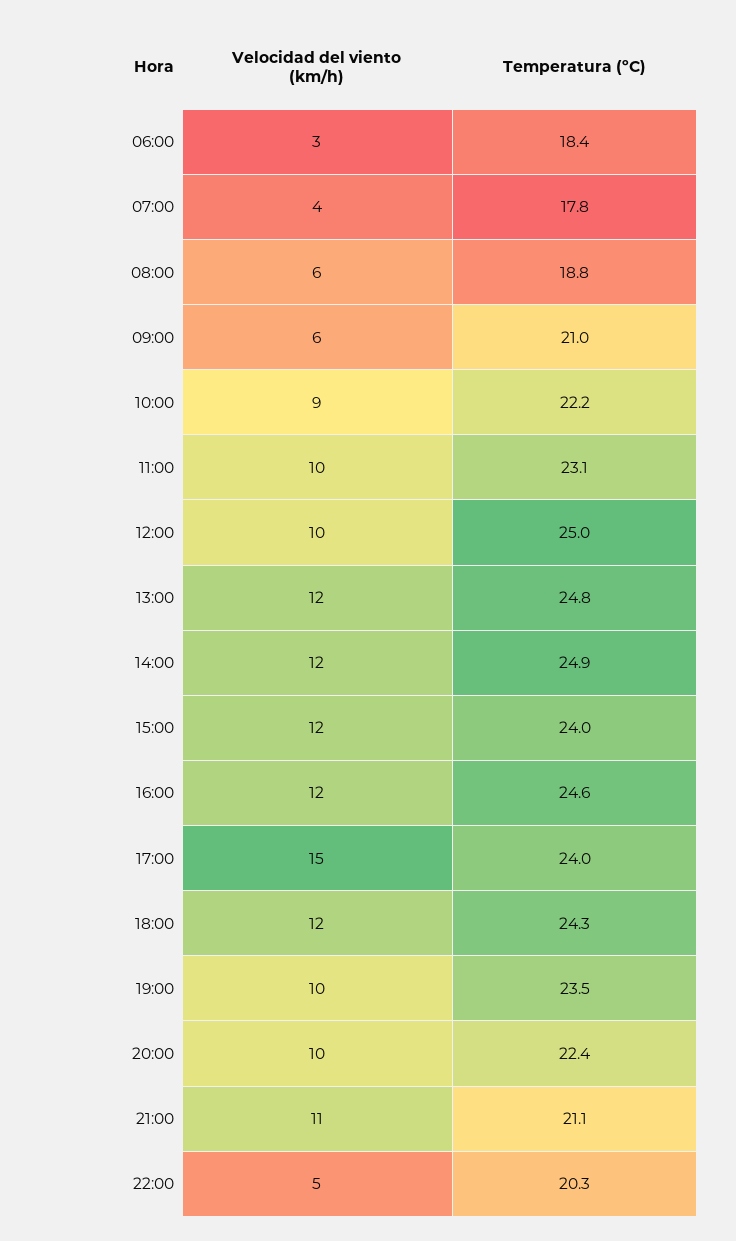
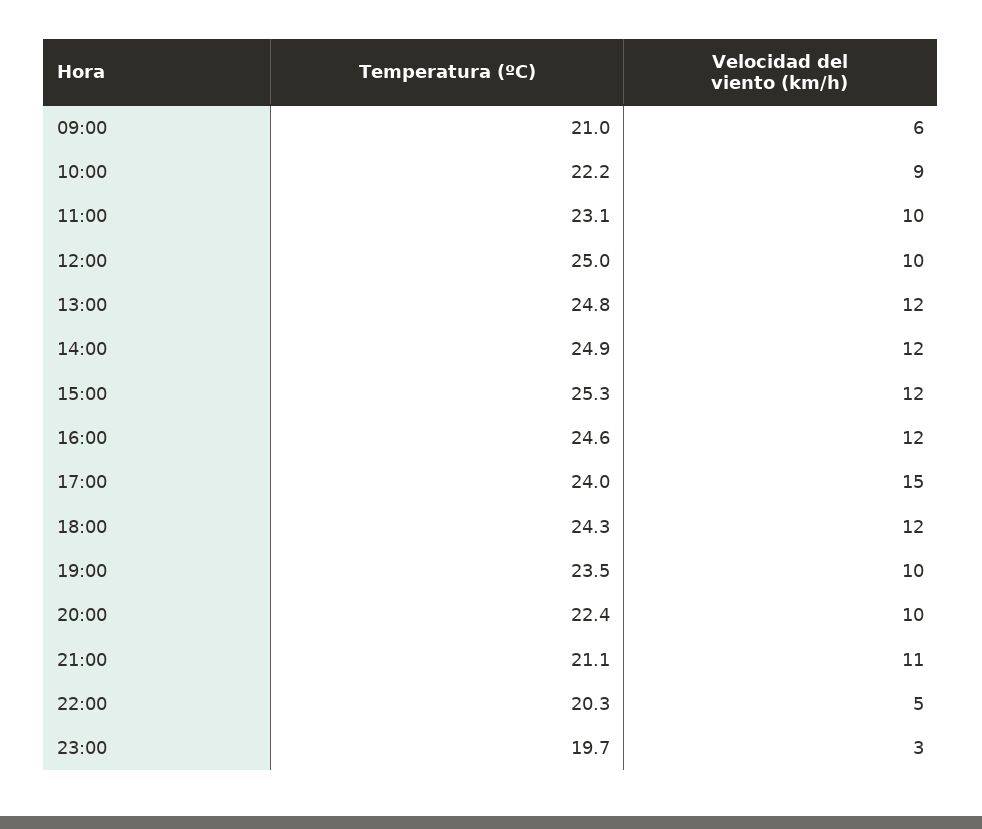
Velocidad del viento (km/h), 06:00: 3 -> none
Temperatura (ºC), 06:00: 18.4 -> none
Velocidad del viento (km/h), 07:00: 4 -> none
Temperatura (ºC), 07:00: 17.8 -> none
Velocidad del viento (km/h), 08:00: 6 -> none
Temperatura (ºC), 08:00: 18.8 -> none
Temperatura (ºC), 15:00: 24 -> 25.3
Temperatura (ºC), 23:00: none -> 19.7
Velocidad del viento (km/h), 23:00: none -> 3

